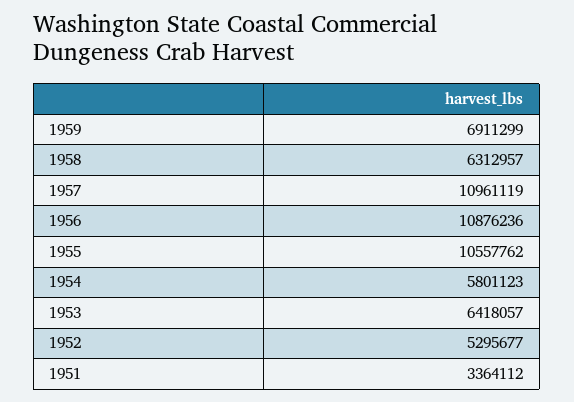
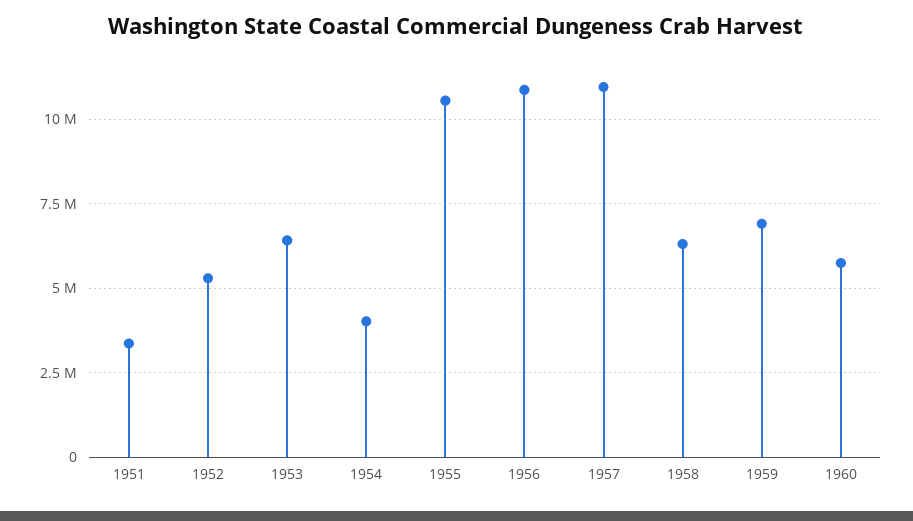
1954: 5801123 -> 4000000
1960: none -> 5750000

